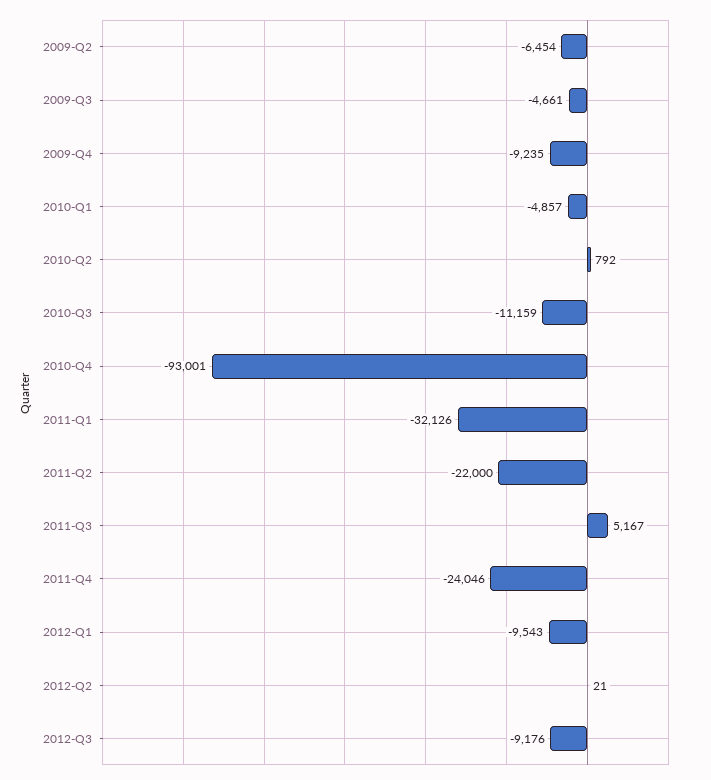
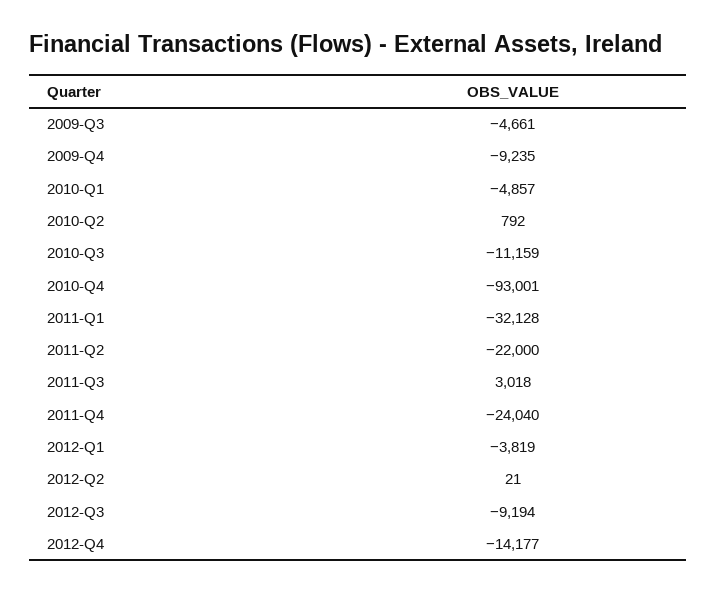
2009-Q2: -6454 -> none
2011-Q1: -32126 -> -32128
2011-Q3: 5167 -> 3018
2011-Q4: -24046 -> -24040
2012-Q1: -9543 -> -3819
2012-Q3: -9176 -> -9194
2012-Q4: none -> -14177

